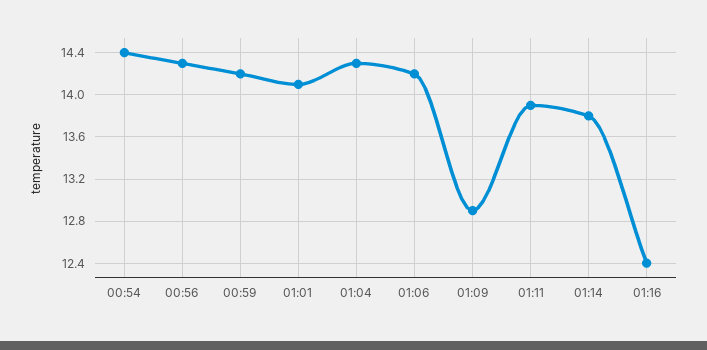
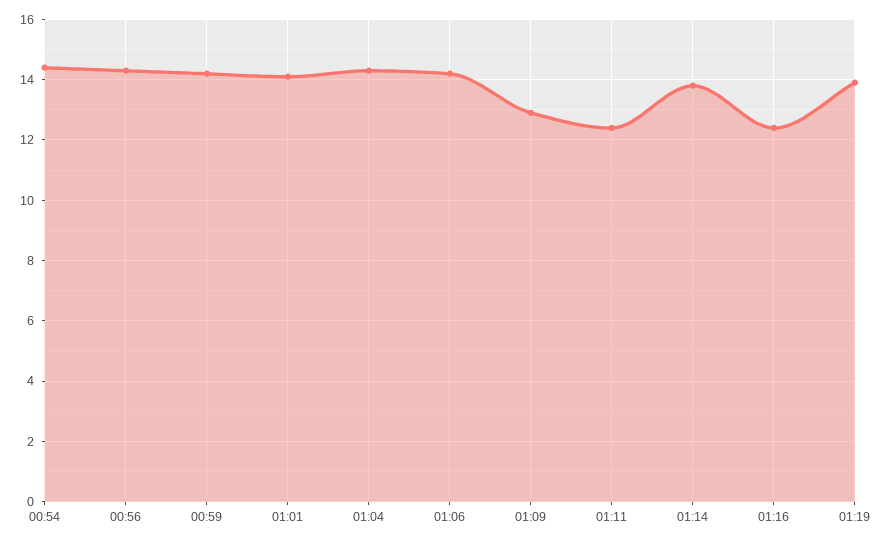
01:11: 13.9 -> 12.5
01:19: none -> 14

